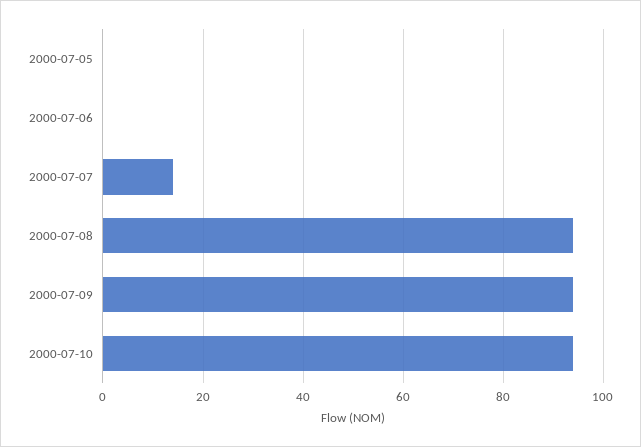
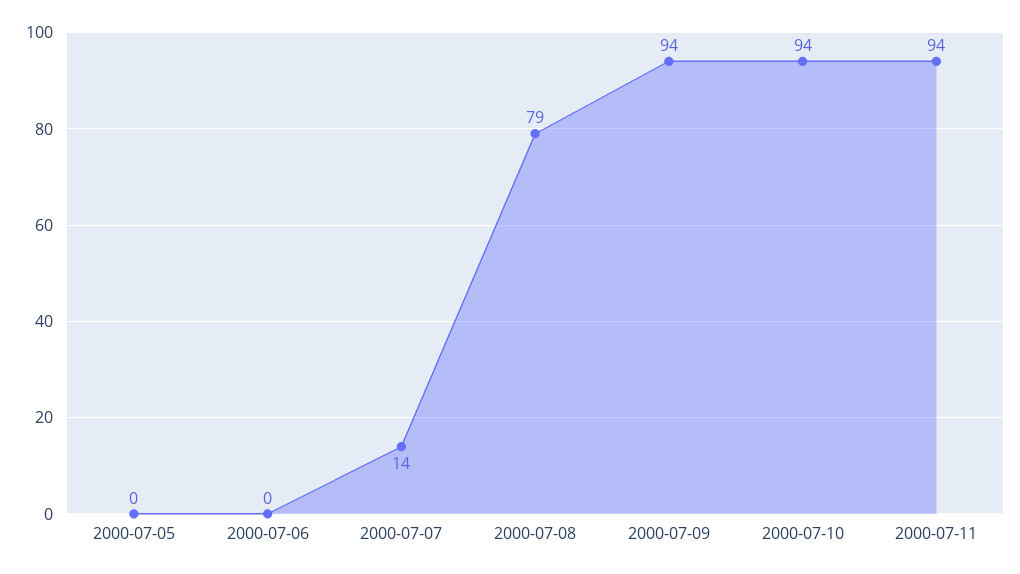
2000-07-08: 95 -> 79
2000-07-11: none -> 94

